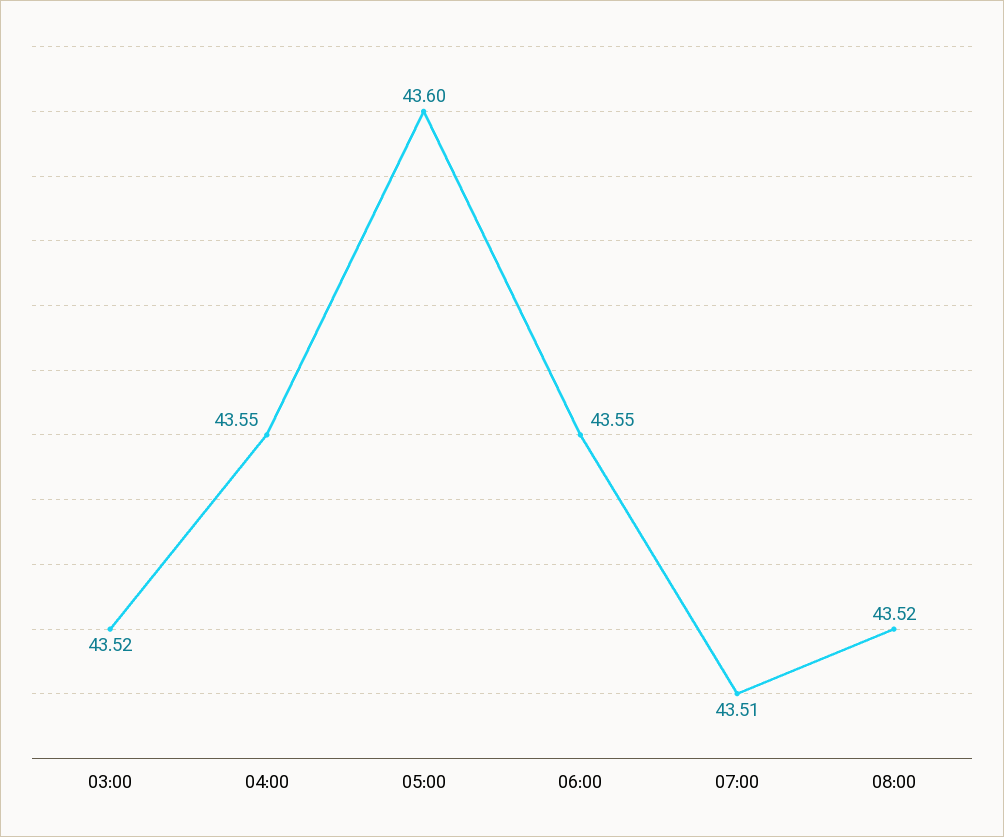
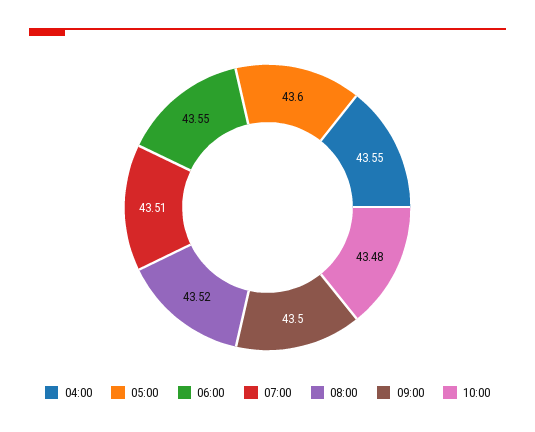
03:00: 43.52 -> none
09:00: none -> 43.5
10:00: none -> 43.48

